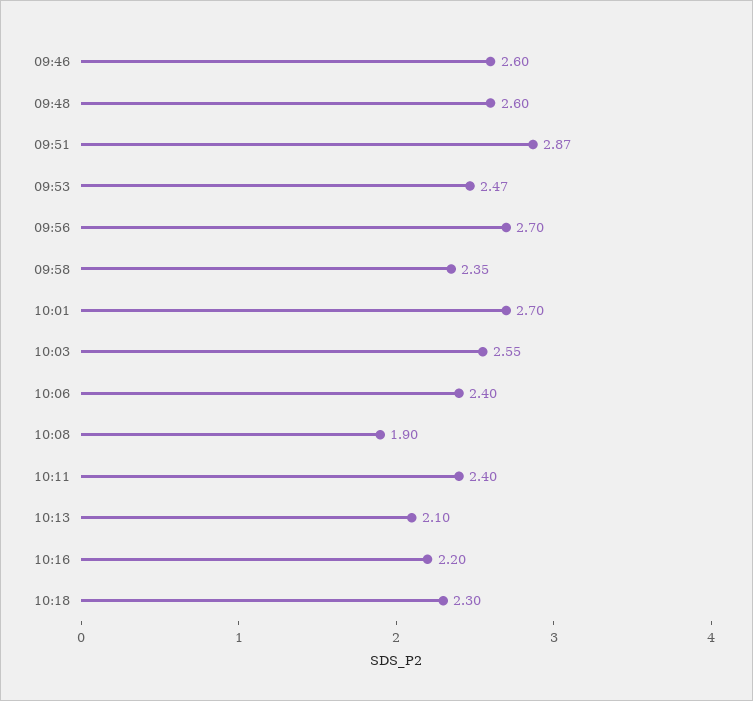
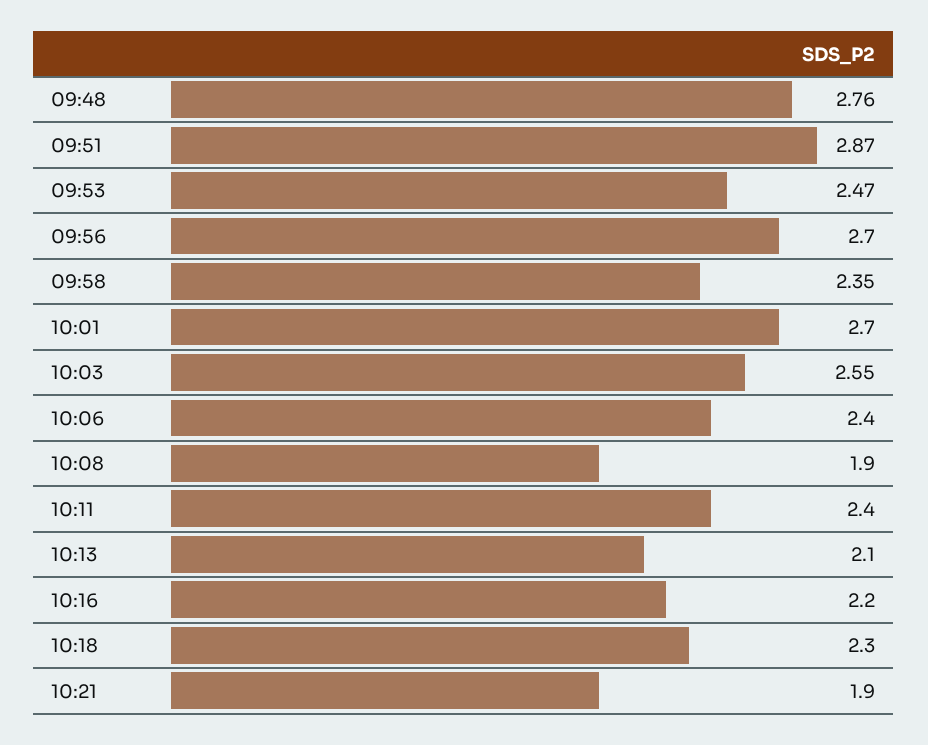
09:46: 2.6 -> none
09:48: 2.6 -> 2.76
10:21: none -> 1.9

